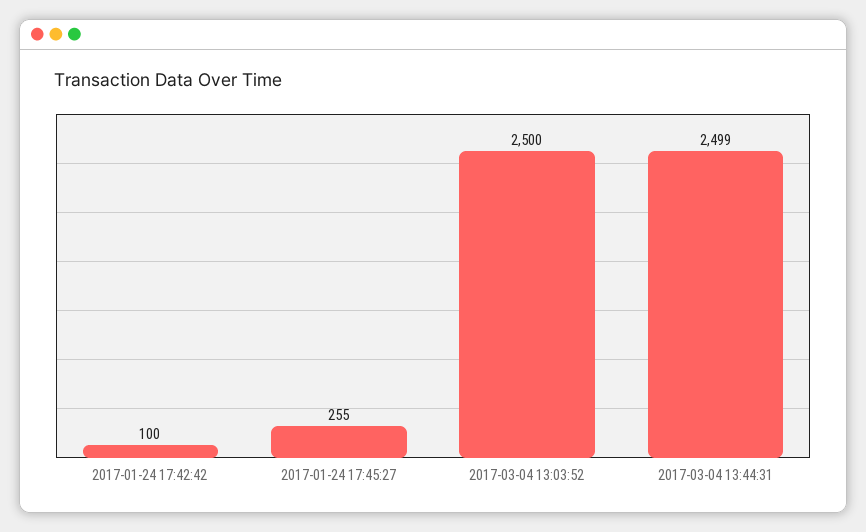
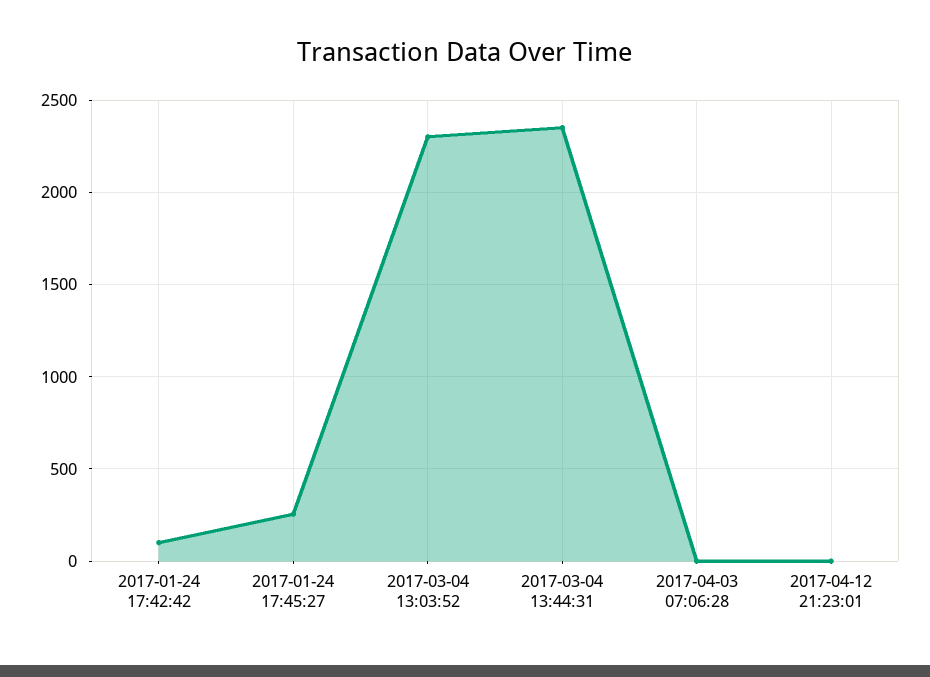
2017-03-04 13:03:52: 2500 -> 2300
2017-03-04 13:44:31: 2499 -> 2350
2017-04-03 07:06:28: none -> 0
2017-04-12 21:23:01: none -> 0

